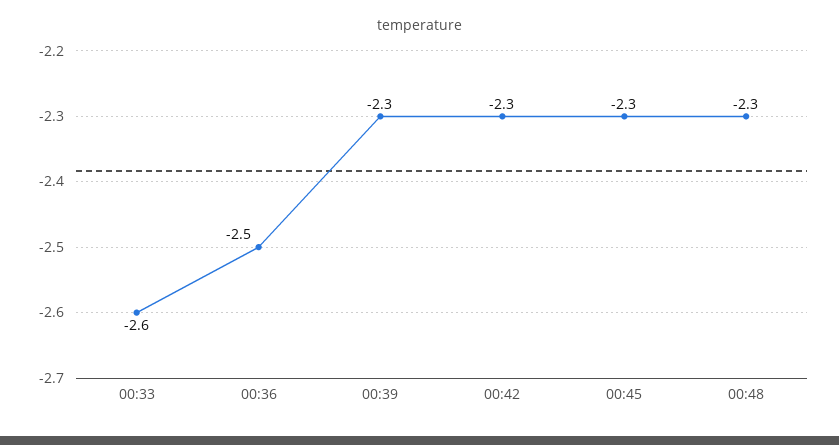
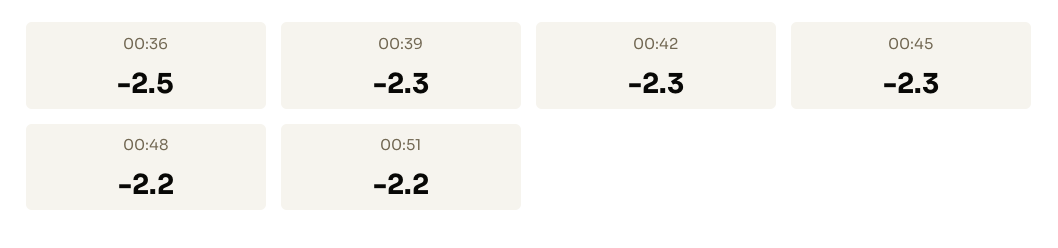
00:33: -2.6 -> none
00:48: -2.3 -> -2.2
00:51: none -> -2.2

